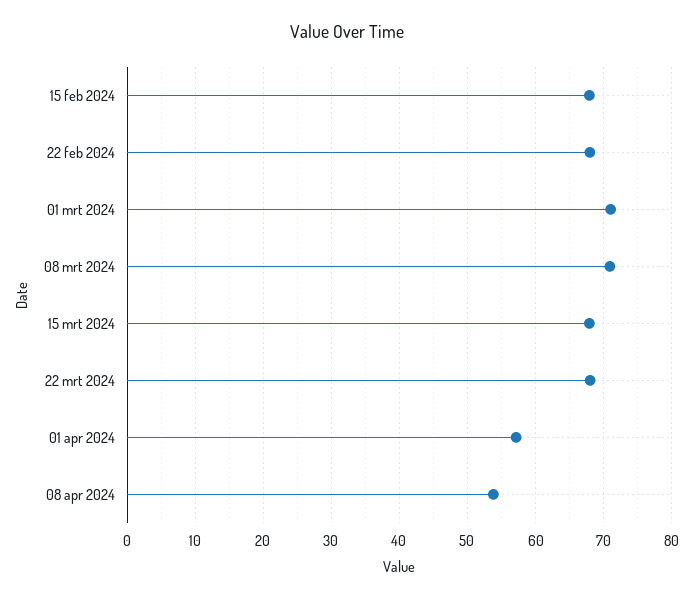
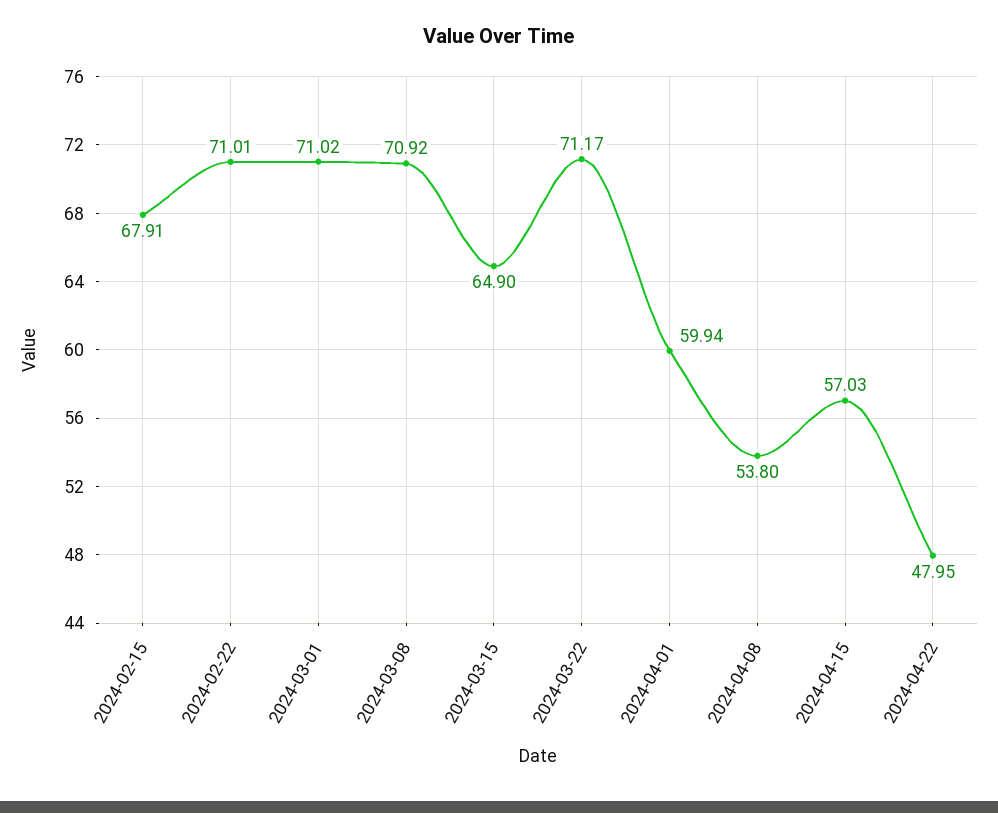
22 feb 2024: 68 -> 71.01
15 mrt 2024: 68 -> 64.9
22 mrt 2024: 68 -> 71.17
01 apr 2024: 57 -> 59.94
2024-04-15: none -> 57.03
2024-04-22: none -> 47.95

